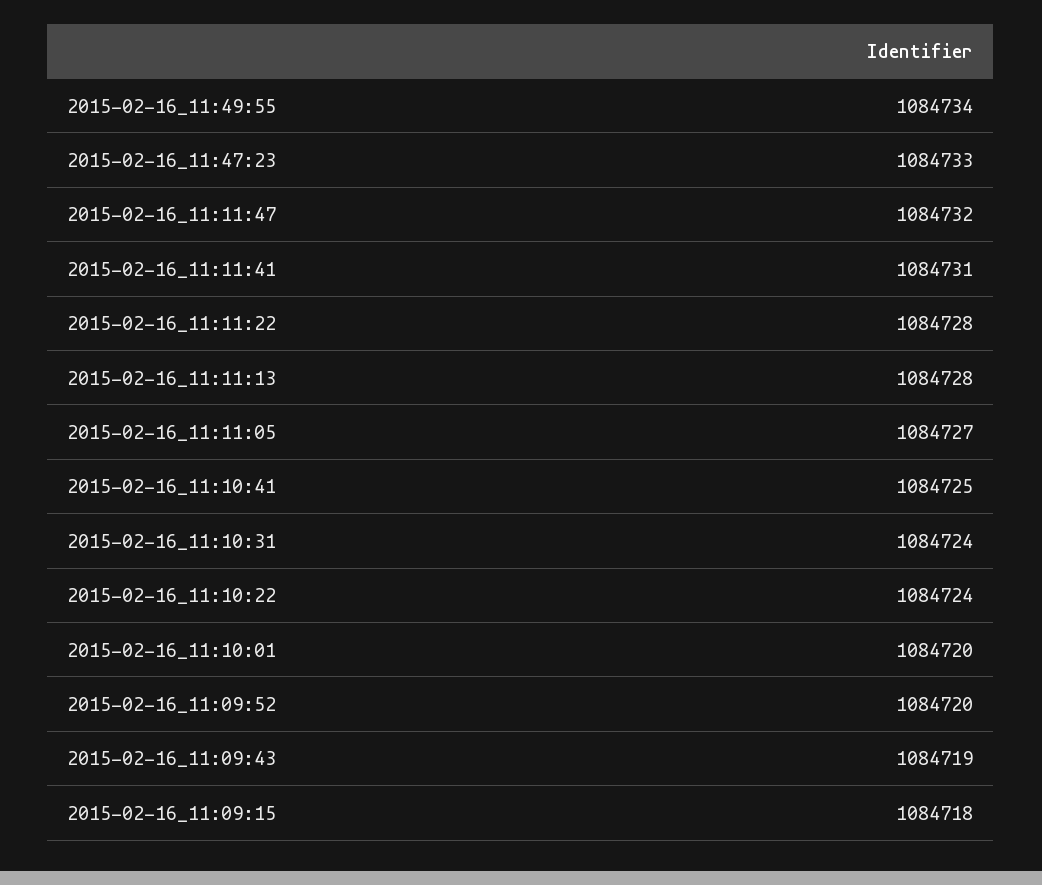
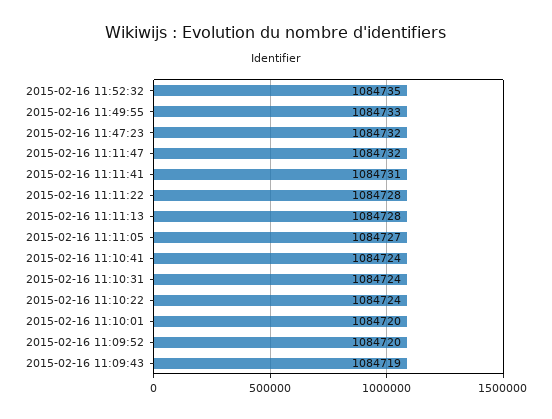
2015-02-16_11:49:55: 1084734 -> 1084733
2015-02-16_11:47:23: 1084733 -> 1084732
2015-02-16_11:10:41: 1084725 -> 1084724
2015-02-16_11:09:15: 1084718 -> none
2015-02-16 11:52:32: none -> 1084735

